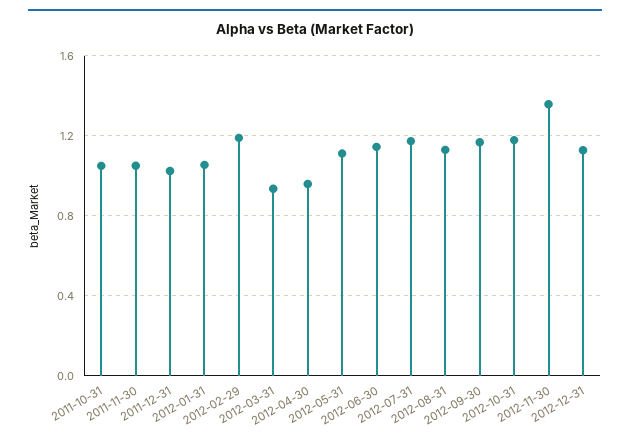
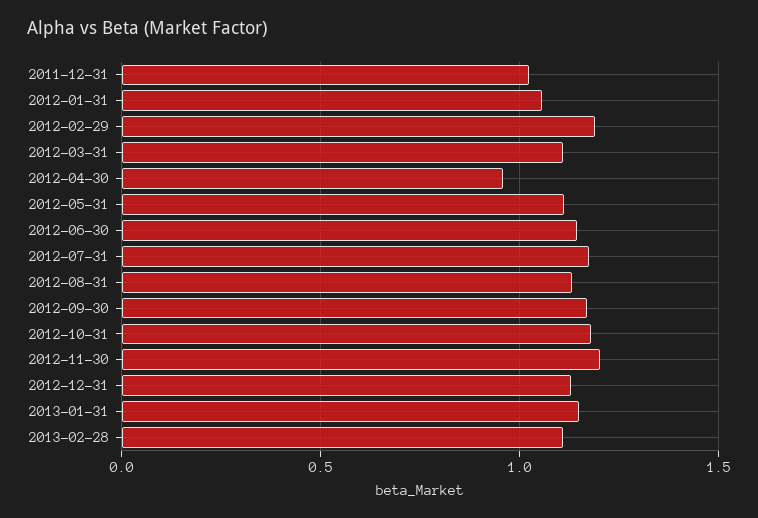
2011-10-31: 1.05 -> none
2011-11-30: 1.05 -> none
2012-03-31: 0.95 -> 1.1
2012-11-30: 1.35 -> 1.2
2013-01-31: none -> 1.15
2013-02-28: none -> 1.1

